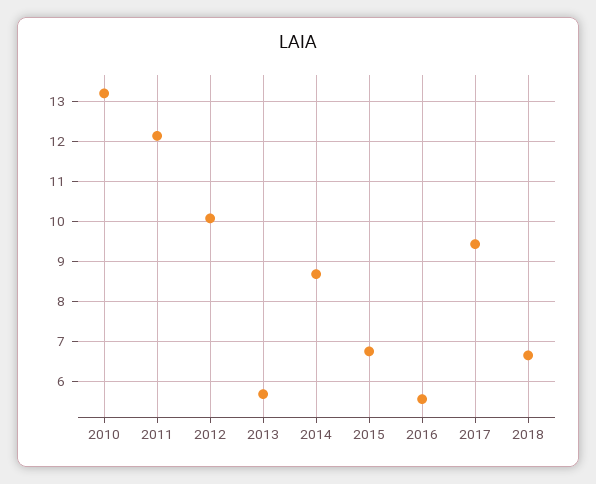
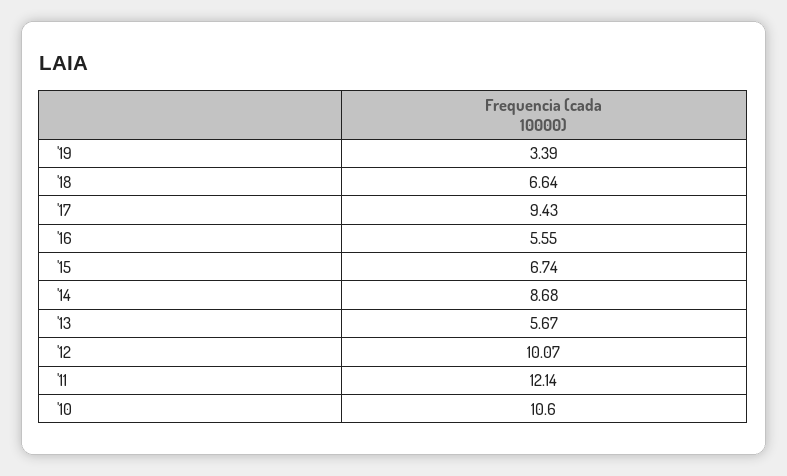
2010: 13.2 -> 10.6
'19: none -> 3.39

